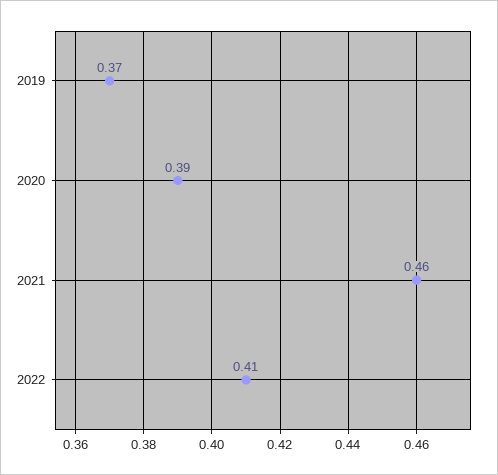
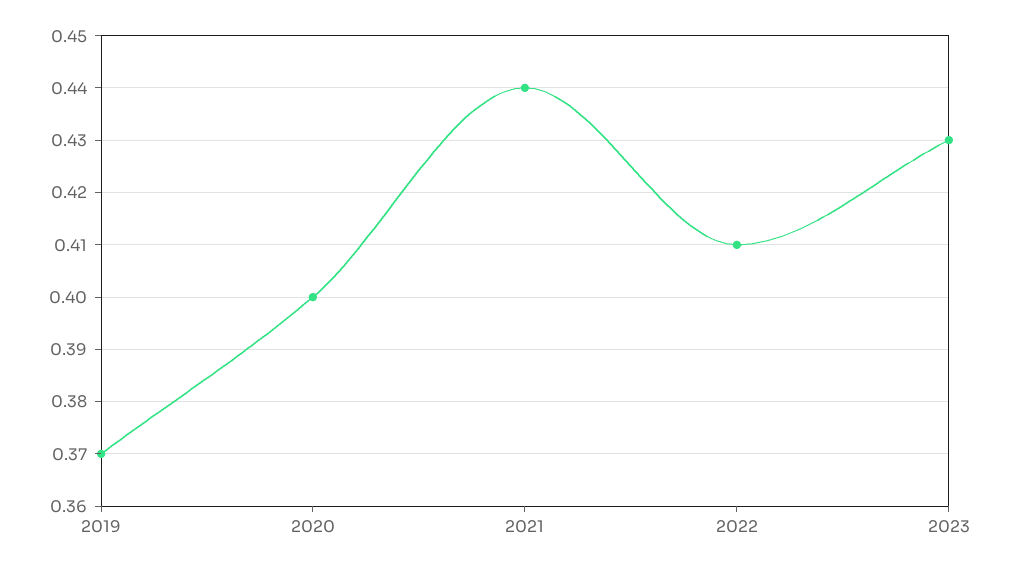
2020: 0.39 -> 0.4
2021: 0.46 -> 0.44
2023: none -> 0.43

